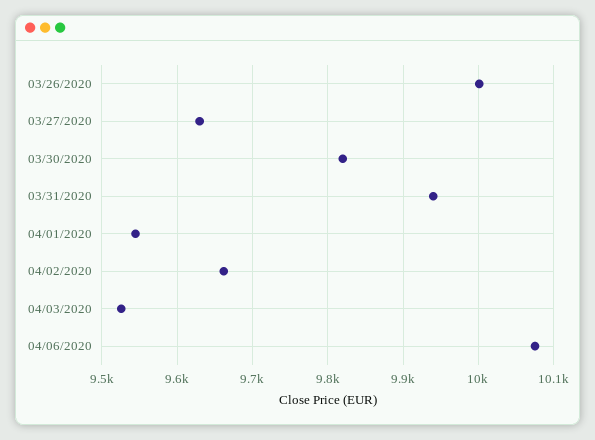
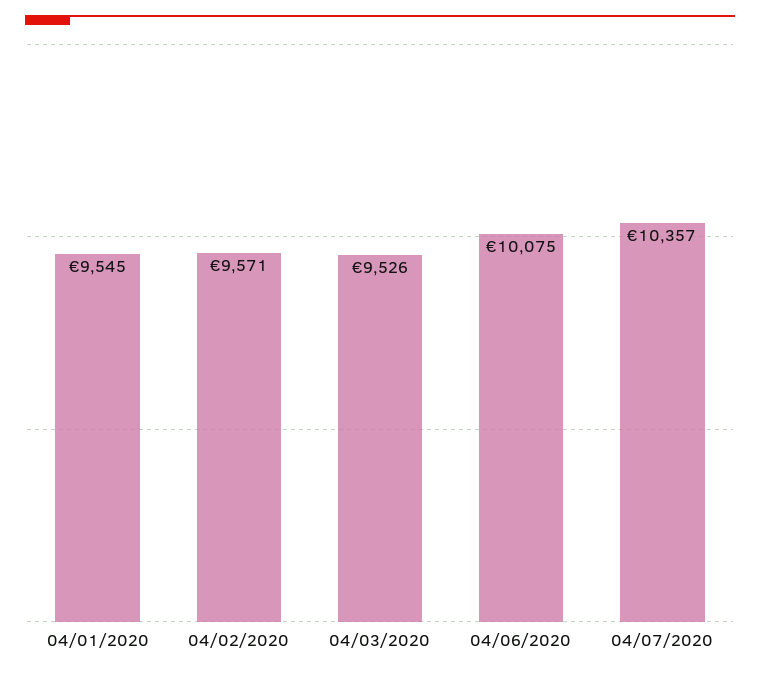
03/26/2020: 10000 -> none
03/27/2020: 9630 -> none
03/30/2020: 9820 -> none
03/31/2020: 9940 -> none
04/02/2020: 9660 -> 9571
04/07/2020: none -> 10357

